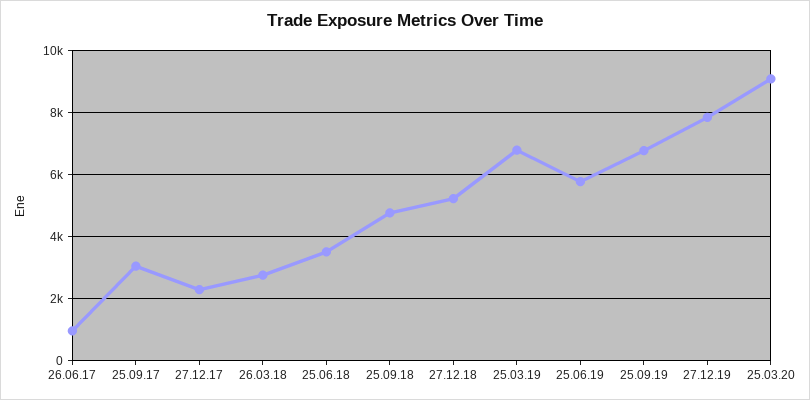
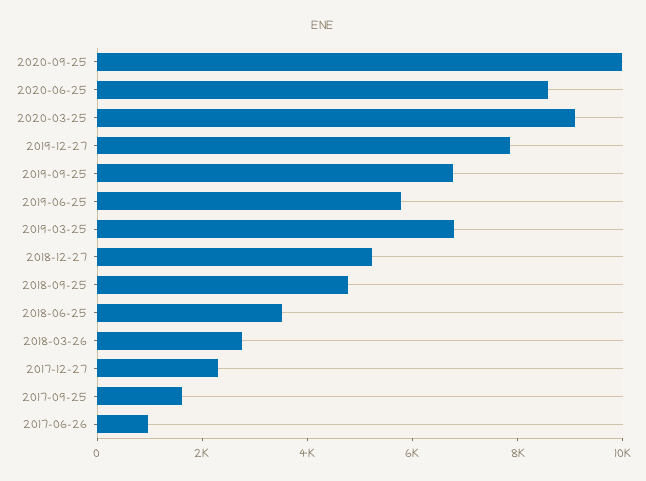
25.09.17: 3000 -> 1500
2020-09-25: none -> 10000
2020-06-25: none -> 8500

